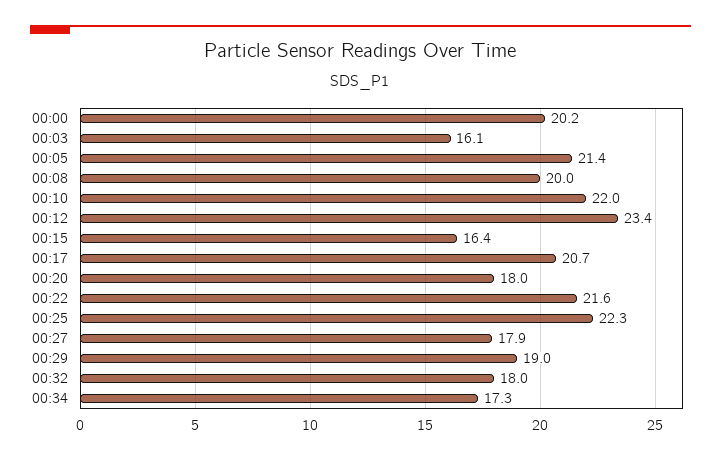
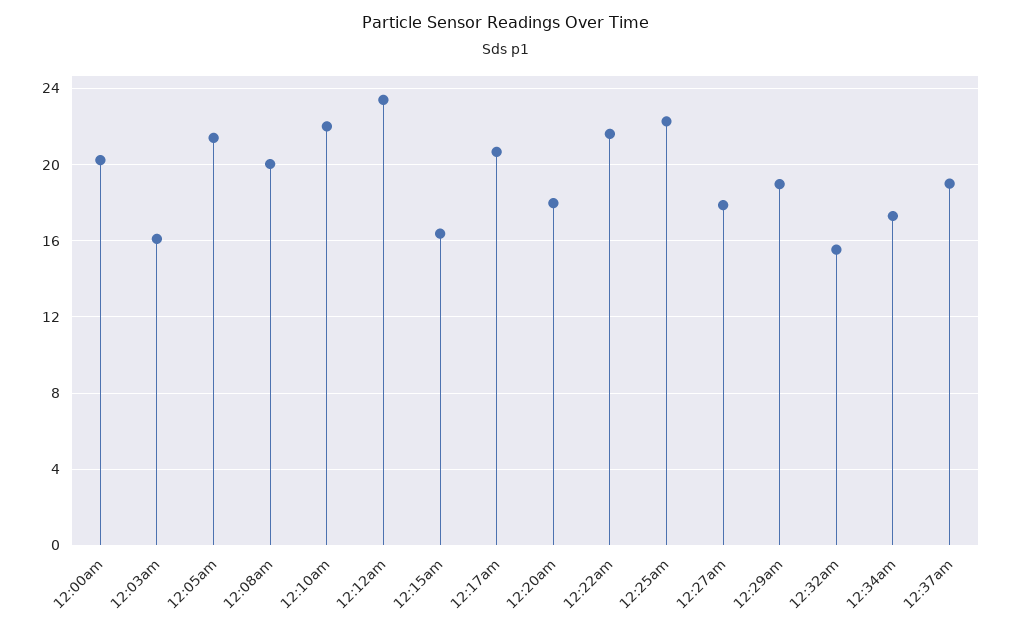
00:32: 18 -> 15.5
12:37am: none -> 19

